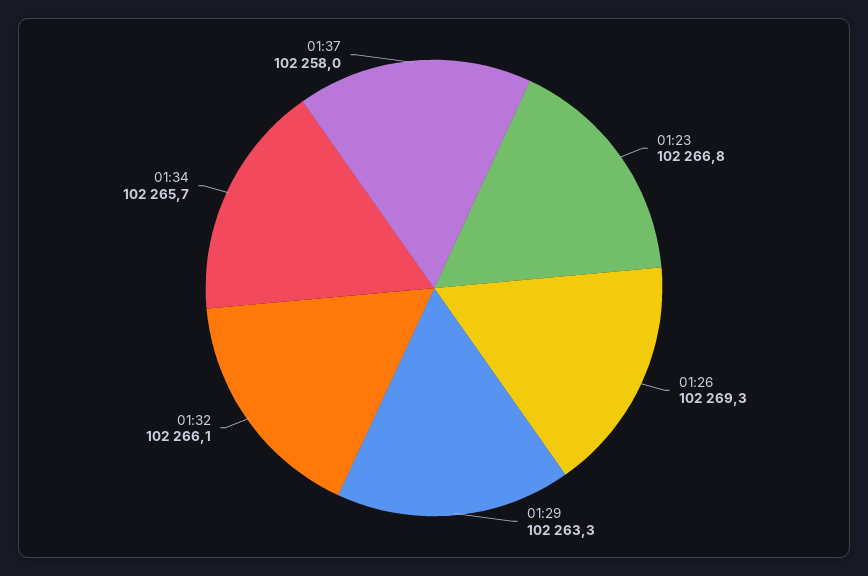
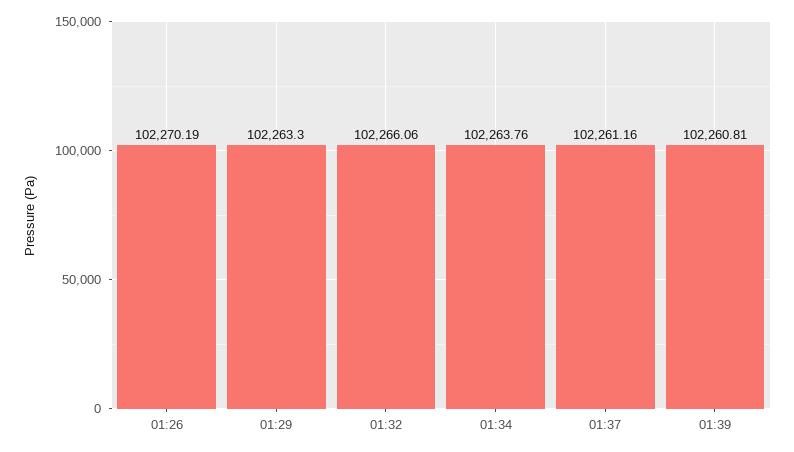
01:23: 102266.8 -> none
01:26: 102269.3 -> 102270.19
01:34: 102265.7 -> 102263.76
01:37: 102258 -> 102261.16
01:39: none -> 102260.81

